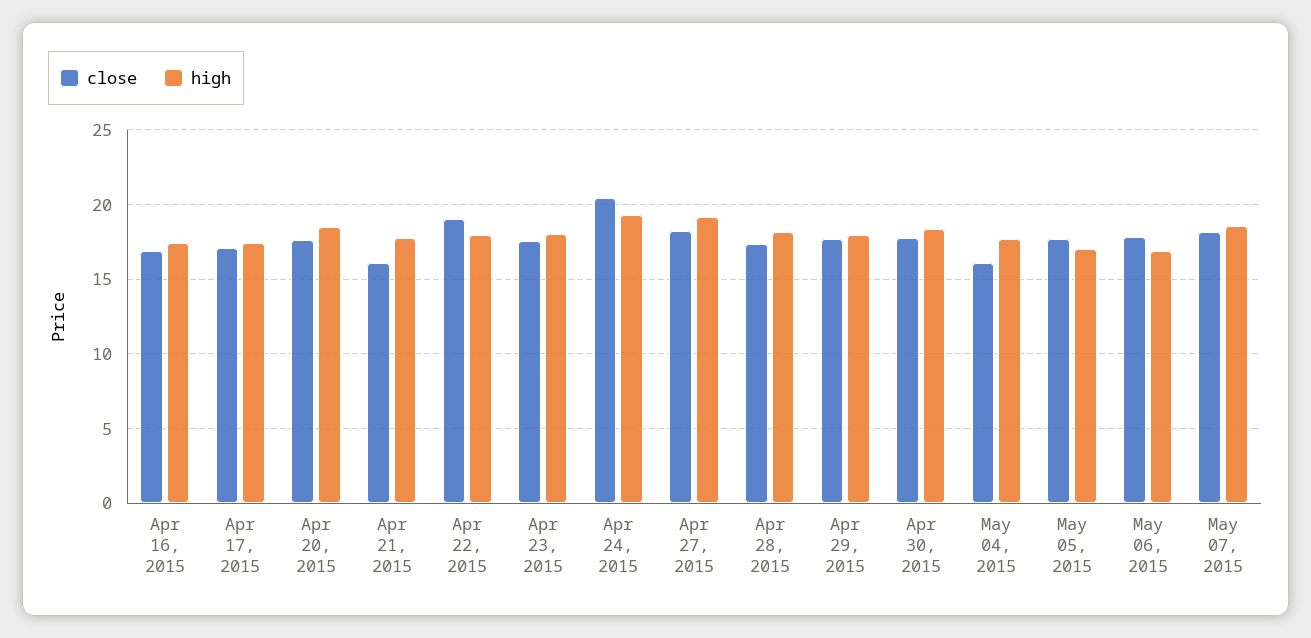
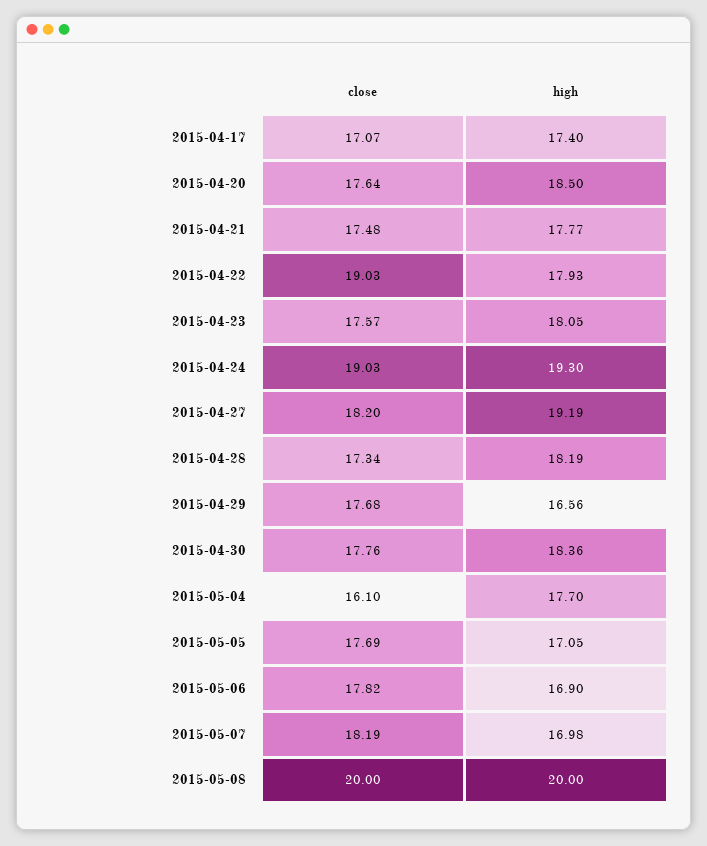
close, Apr 16, 2015: 17 -> none
high, Apr 16, 2015: 17.5 -> none
close, Apr 21, 2015: 16 -> 17.48
close, Apr 24, 2015: 20.5 -> 19.03
high, Apr 29, 2015: 18 -> 16.56
high, May 07, 2015: 18.5 -> 16.98
close, 2015-05-08: none -> 20
high, 2015-05-08: none -> 20

